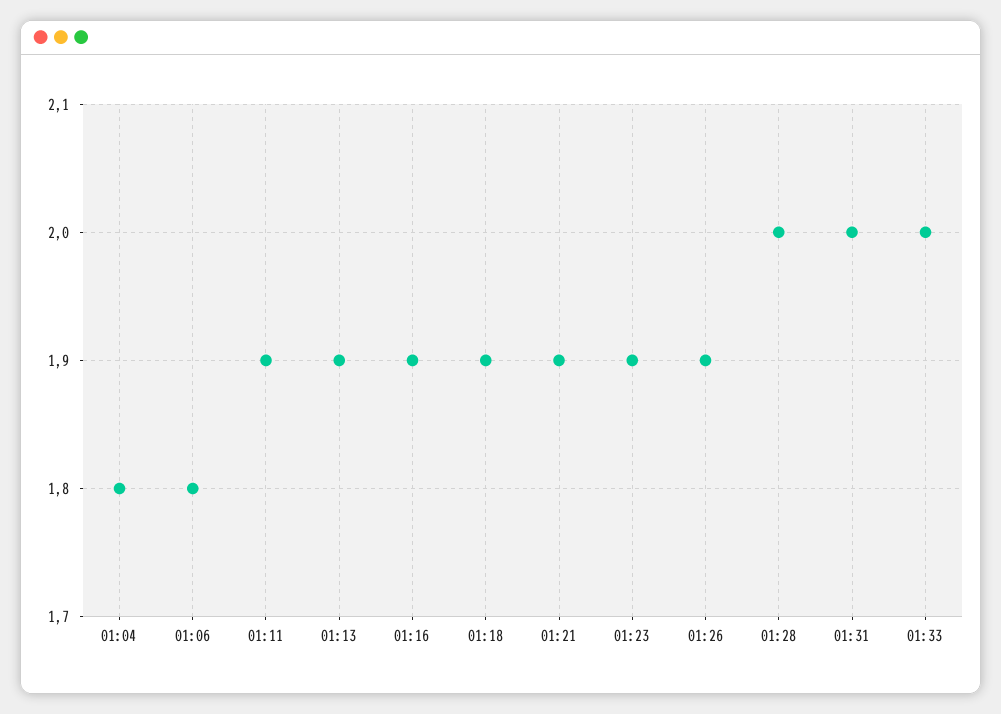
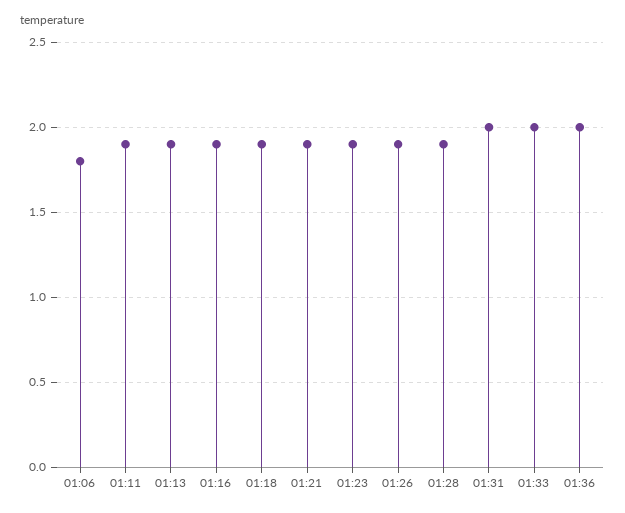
01:04: 1.8 -> none
01:28: 2 -> 1.9
01:36: none -> 2

